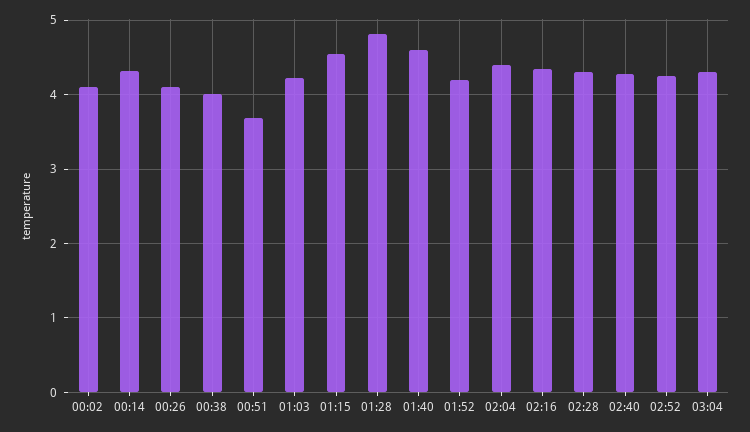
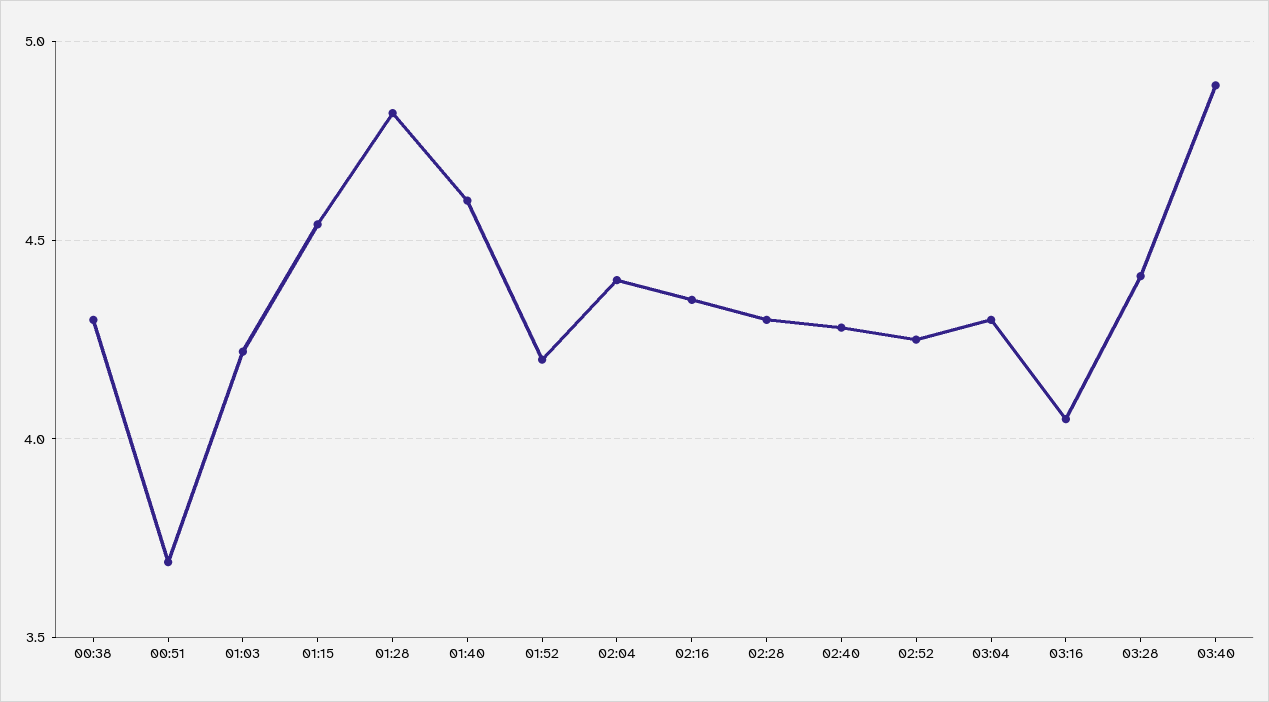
00:02: 4.1 -> none
00:14: 4.3 -> none
00:26: 4.1 -> none
00:38: 4 -> 4.3
03:16: none -> 4.05
03:28: none -> 4.4
03:40: none -> 4.9

